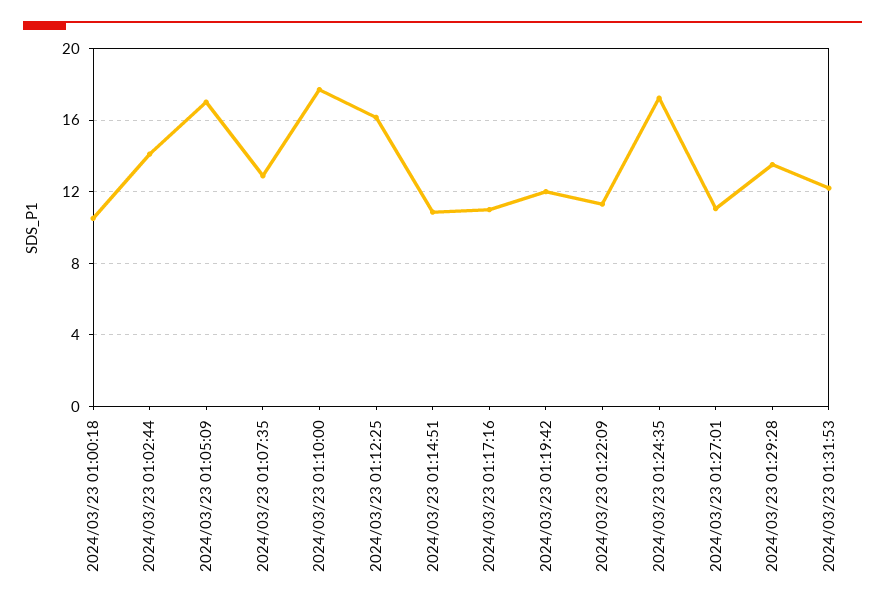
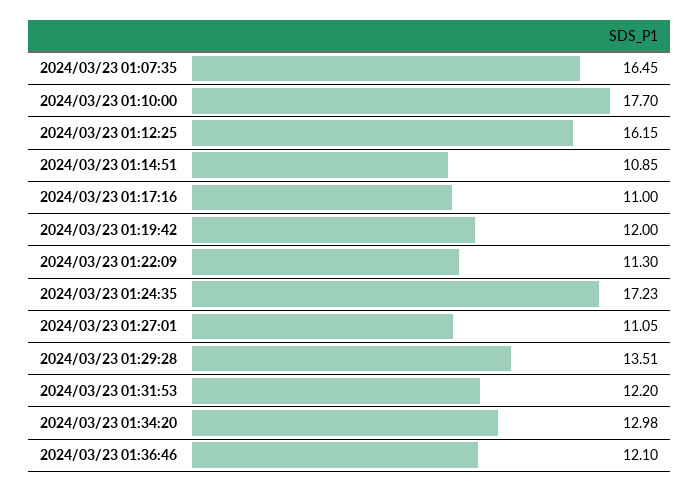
2024/03/23 01:00:18: 10.5 -> none
2024/03/23 01:02:44: 14 -> none
2024/03/23 01:05:09: 17 -> none
2024/03/23 01:07:35: 13 -> 16.45
2024/03/23 01:34:20: none -> 12.98
2024/03/23 01:36:46: none -> 12.1

